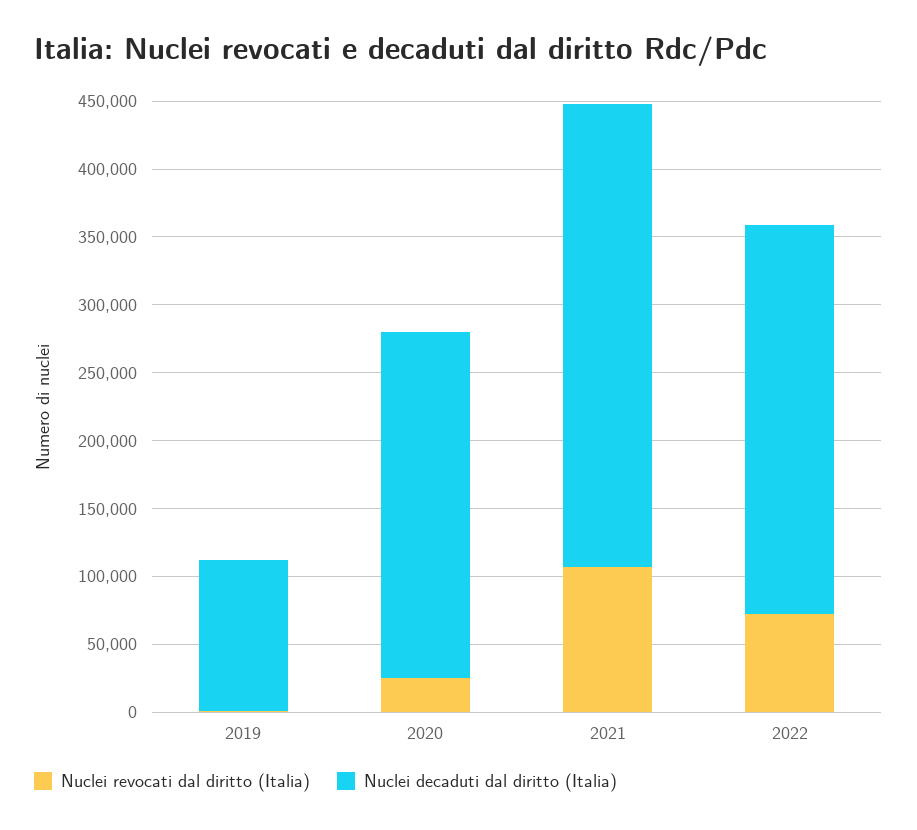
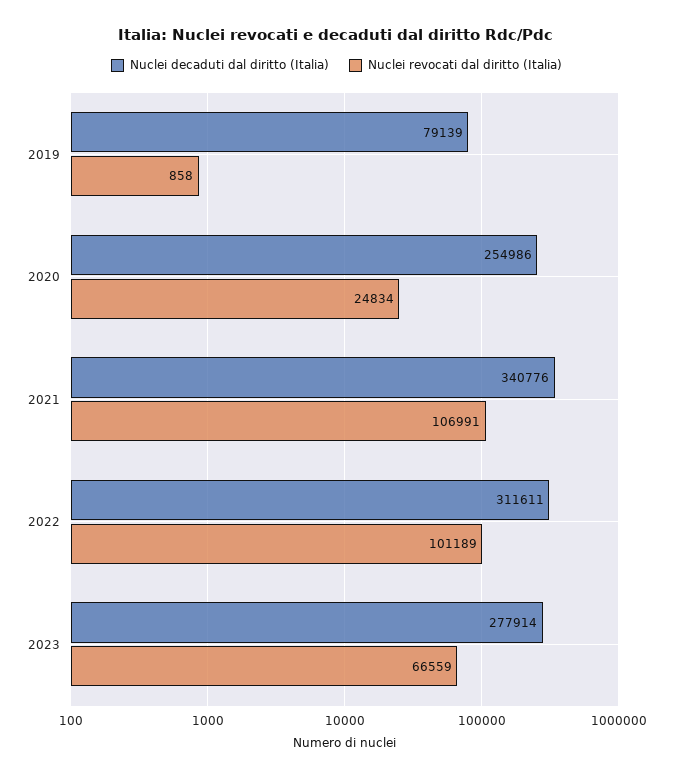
Nuclei decaduti dal diritto (Italia), 2019: 110000 -> 79139
Nuclei revocati dal diritto (Italia), 2022: 70000 -> 101189
Nuclei decaduti dal diritto (Italia), 2022: 290000 -> 311611
Nuclei decaduti dal diritto (Italia), 2023: none -> 277914
Nuclei revocati dal diritto (Italia), 2023: none -> 66559

